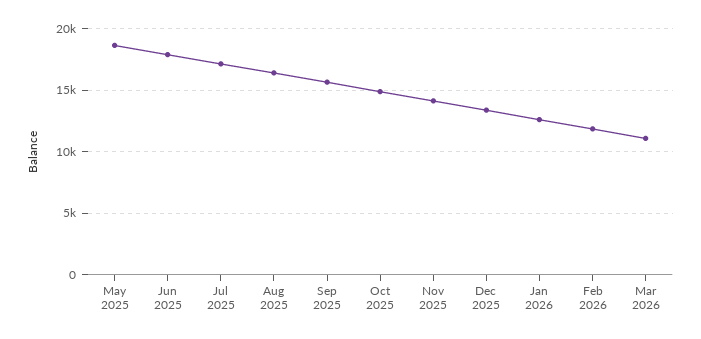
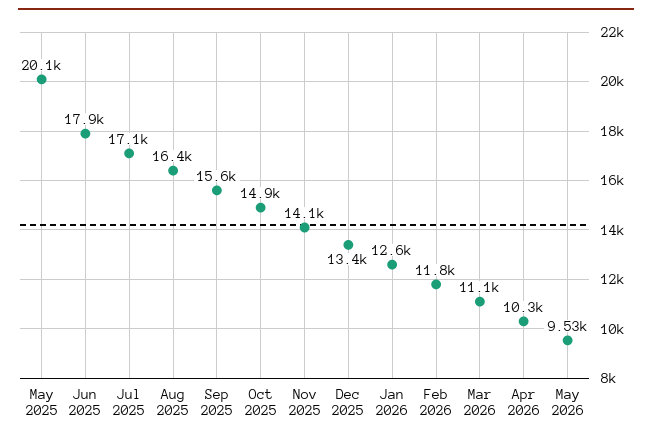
May 2025: 18500 -> 20100
Apr 2026: none -> 10300
May 2026: none -> 9530

